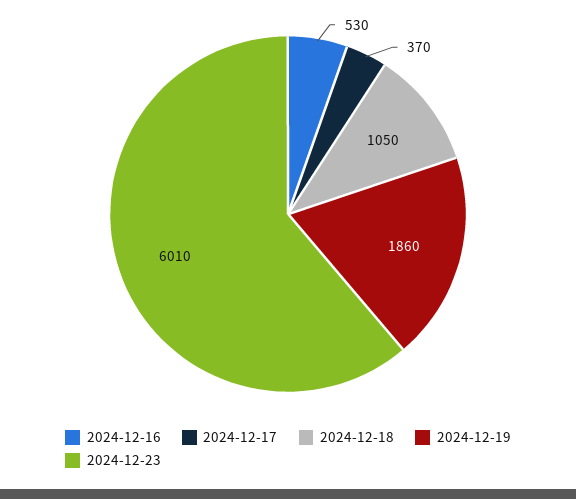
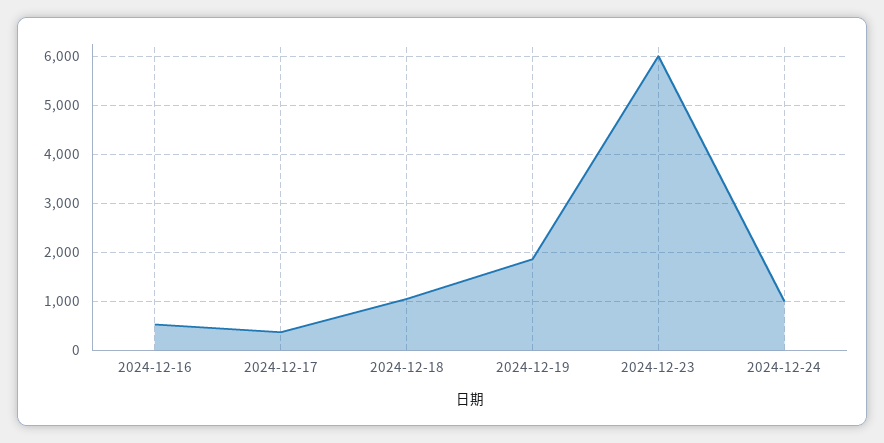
2024-12-24: none -> 1000

